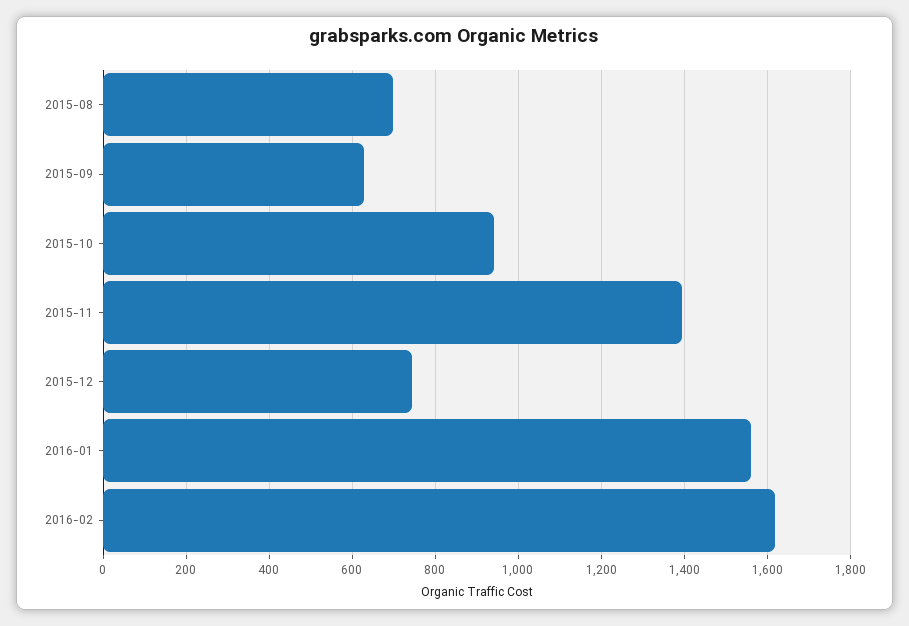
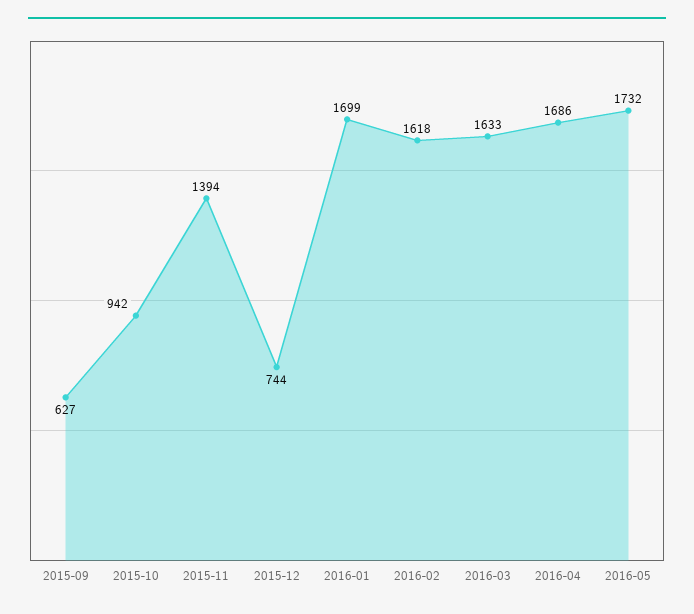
2015-08: 700 -> none
2016-01: 1560 -> 1699
2016-03: none -> 1633
2016-04: none -> 1686
2016-05: none -> 1732

